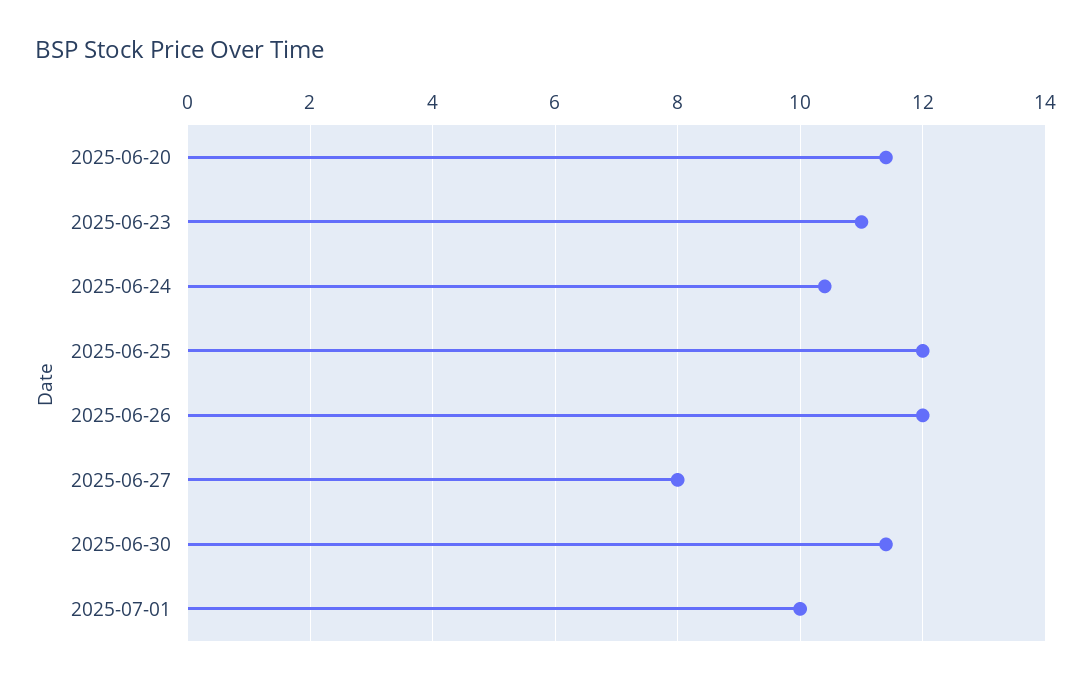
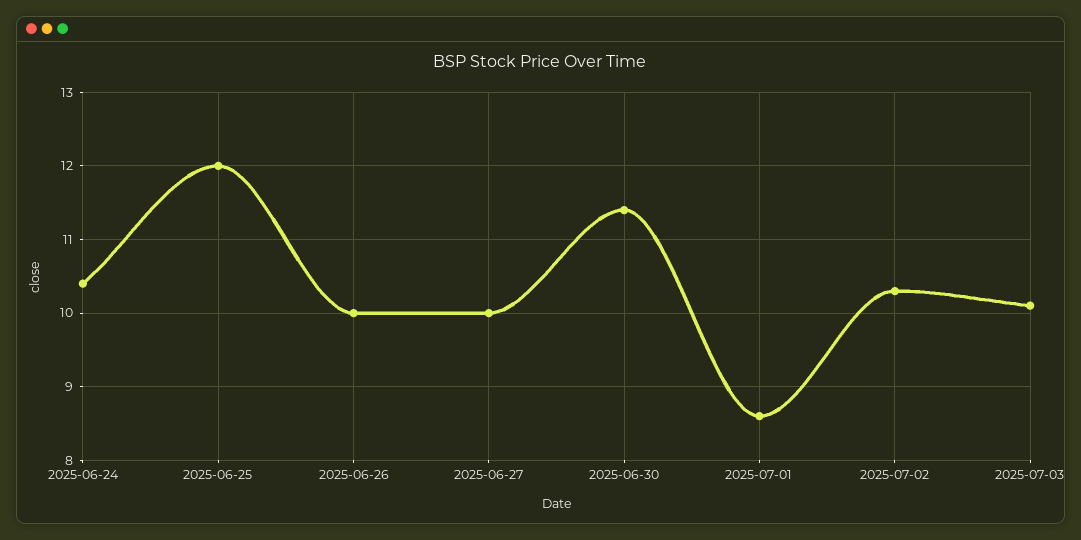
2025-06-20: 11.5 -> none
2025-06-23: 11 -> none
2025-06-26: 12 -> 10
2025-06-27: 8 -> 10
2025-07-01: 10 -> 8.6
2025-07-02: none -> 10.3
2025-07-03: none -> 10.1

